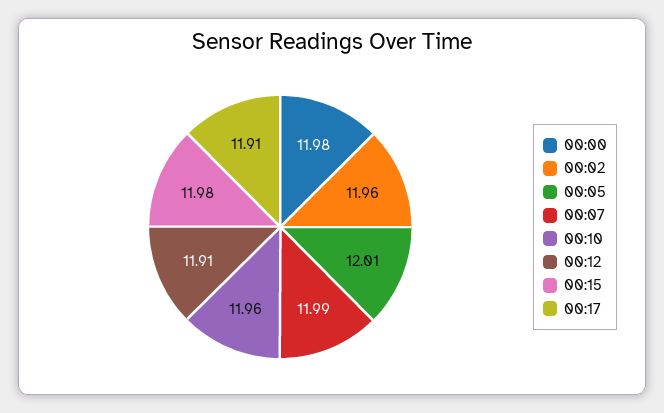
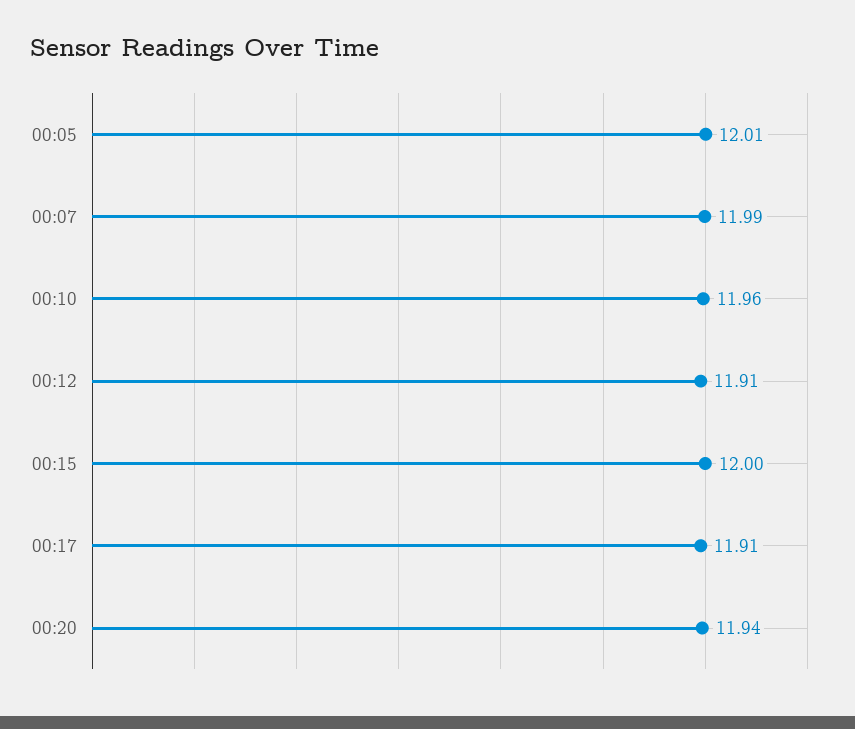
00:00: 11.98 -> none
00:02: 11.96 -> none
00:15: 11.98 -> 12
00:20: none -> 11.94

